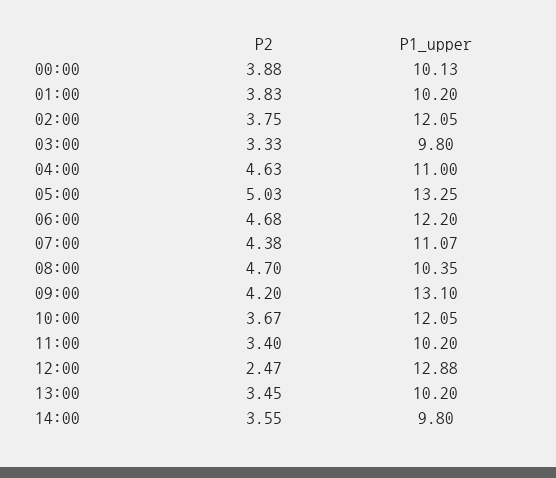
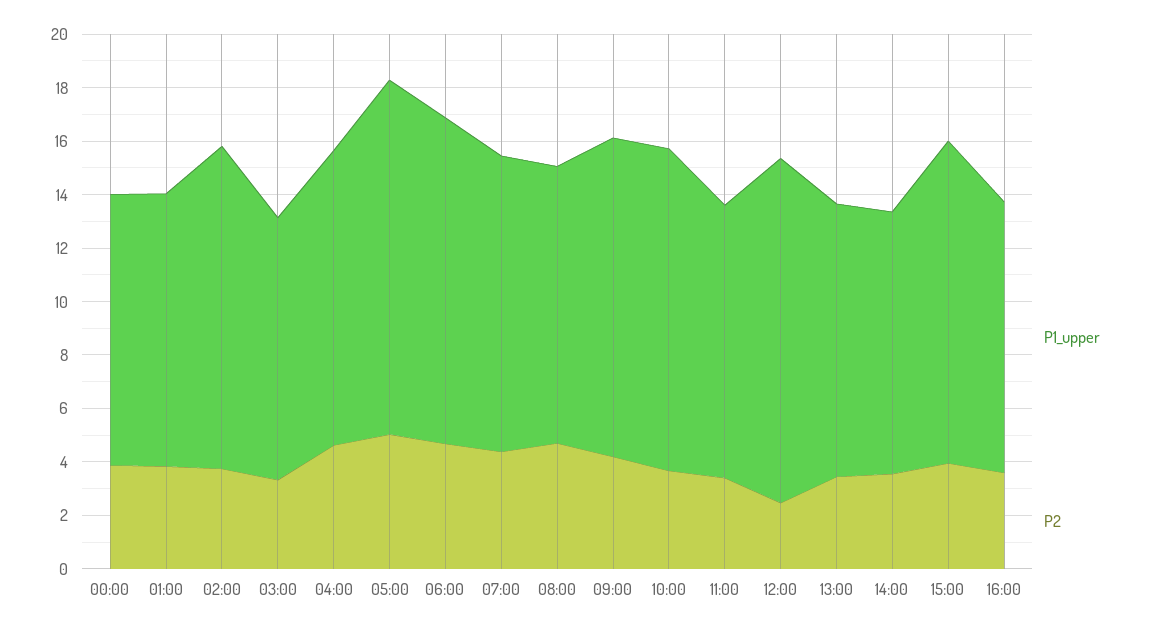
P1_upper, 09:00: 13.1 -> 12
P1_upper, 15:00: none -> 12
P2, 15:00: none -> 4
P1_upper, 16:00: none -> 10
P2, 16:00: none -> 3.5

